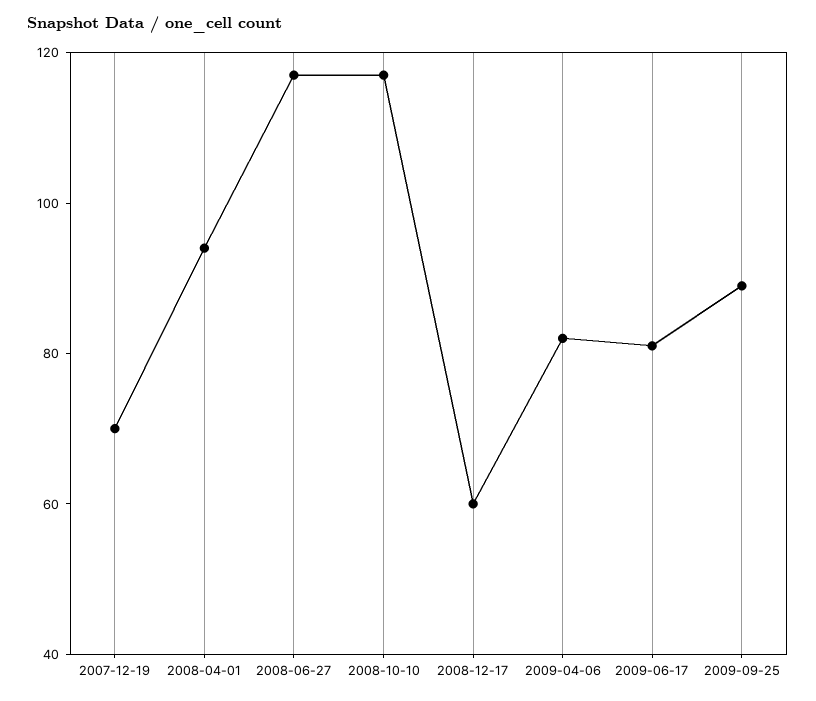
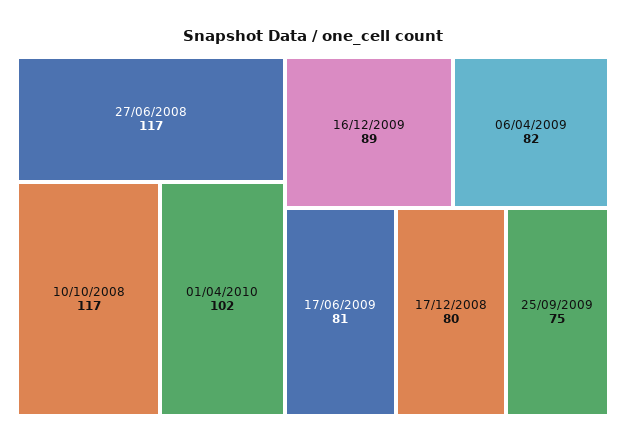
2007-12-19: 70 -> none
2008-04-01: 95 -> none
2008-12-17: 60 -> 80
2009-09-25: 90 -> 75
01/04/2010: none -> 102
16/12/2009: none -> 89

